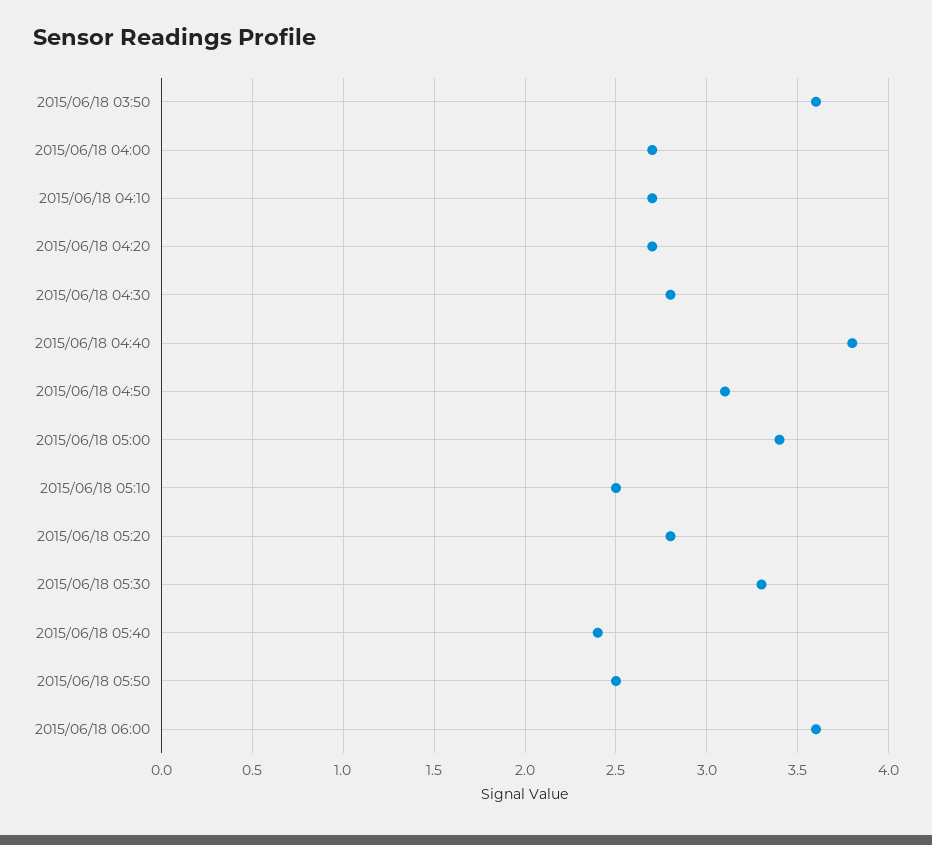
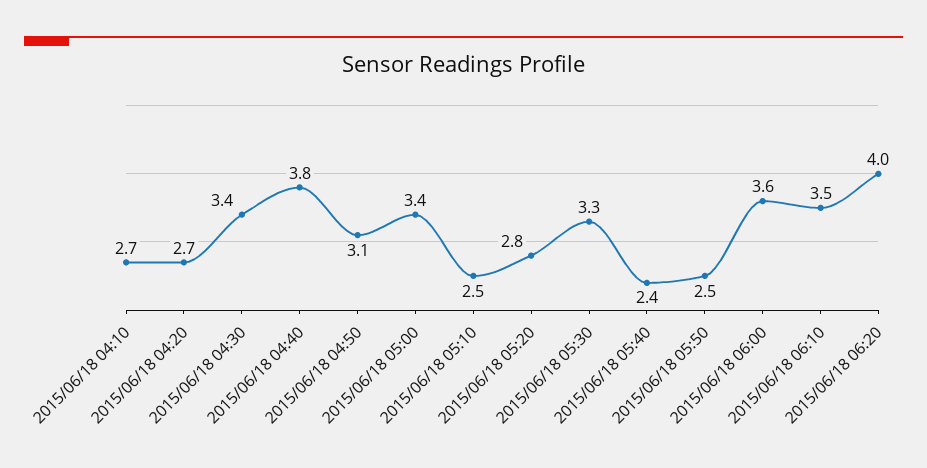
2015/06/18 03:50: 3.6 -> none
2015/06/18 04:00: 2.7 -> none
2015/06/18 04:30: 2.8 -> 3.4
2015/06/18 06:10: none -> 3.5
2015/06/18 06:20: none -> 4

